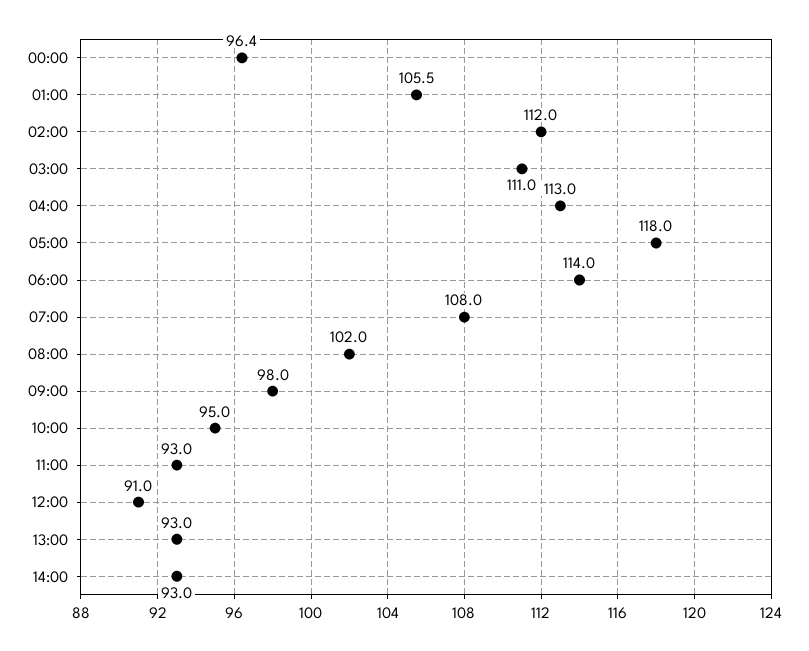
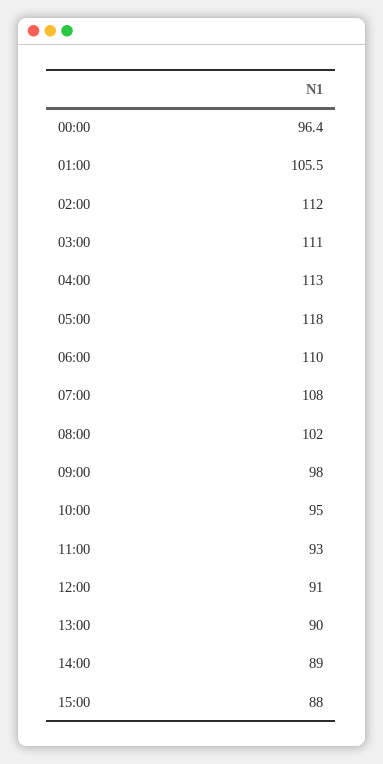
06:00: 114 -> 110
13:00: 93 -> 90
14:00: 93 -> 89
15:00: none -> 88

